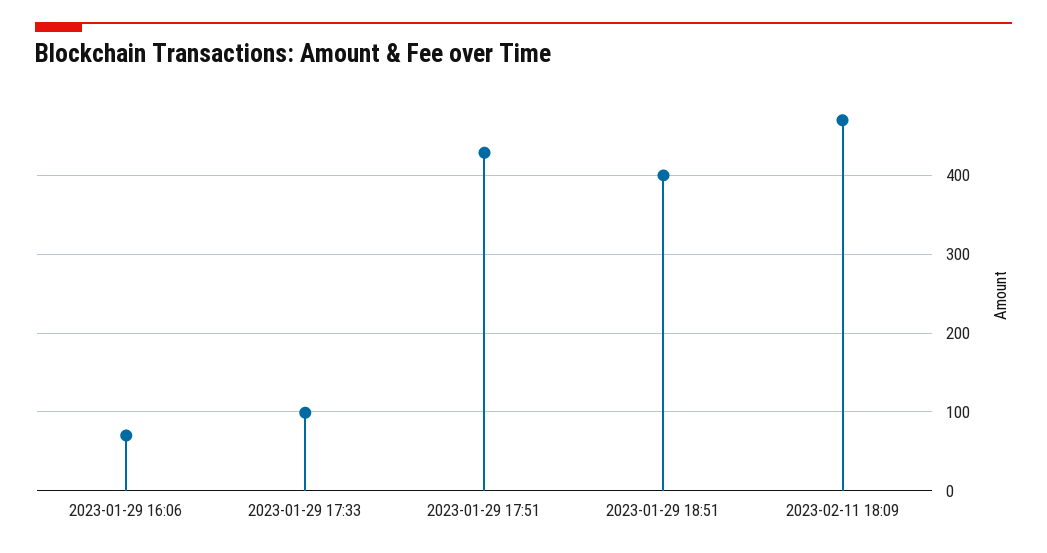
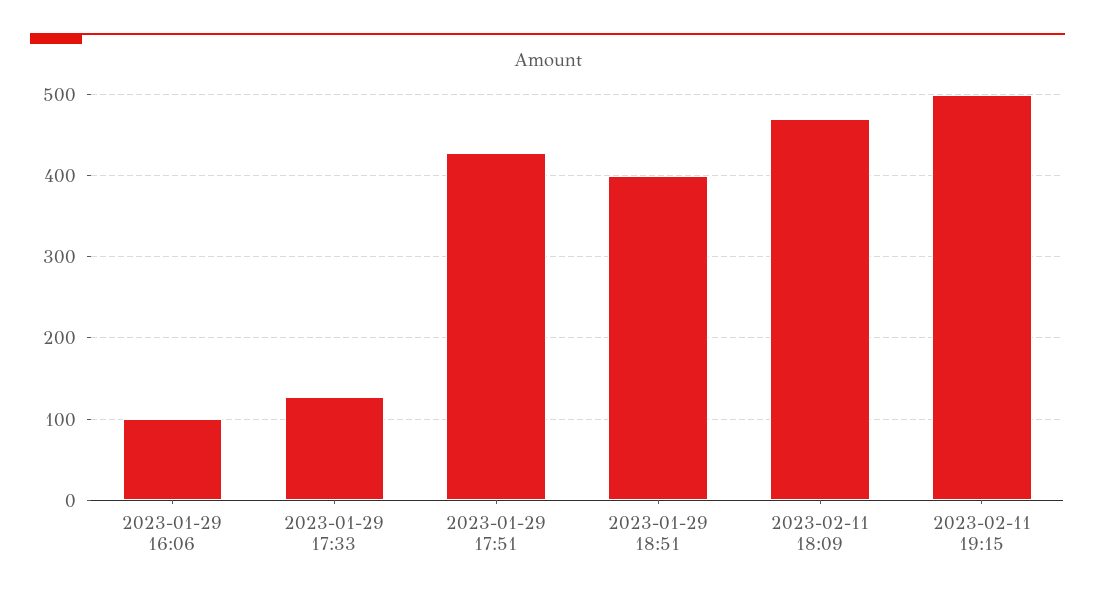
2023-01-29 16:06: 70 -> 100
2023-01-29 17:33: 100 -> 130
2023-02-11 19:15: none -> 500

